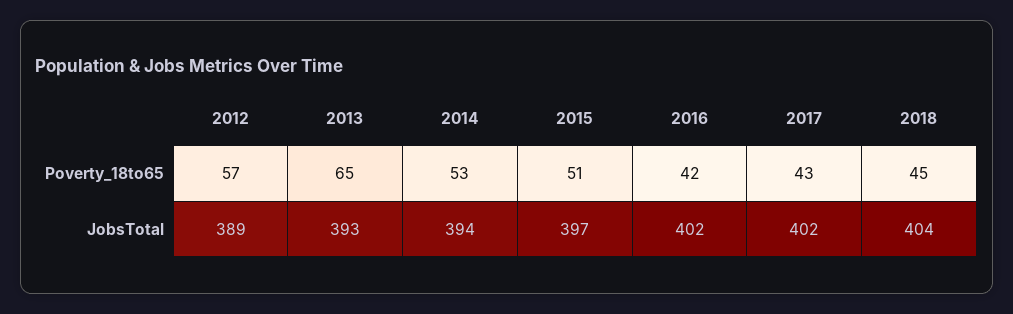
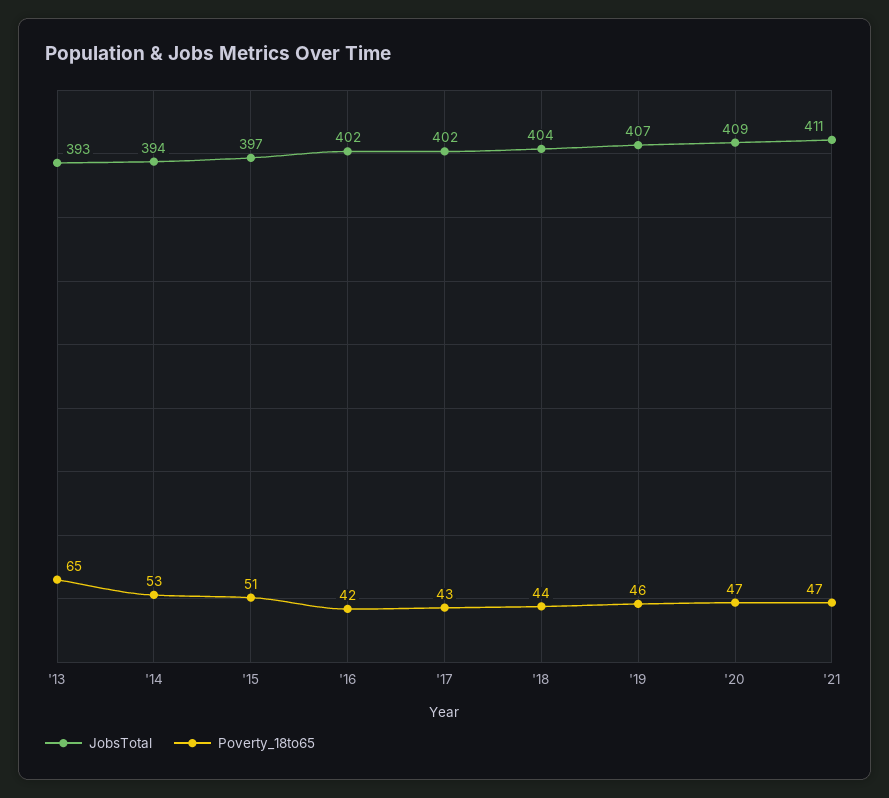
Poverty_18to65, 2012: 57 -> none
Poverty_18to65, 2018: 45 -> 44
JobsTotal, 2012: 389 -> none
JobsTotal, '19: none -> 407
Poverty_18to65, '19: none -> 46
JobsTotal, '20: none -> 409
Poverty_18to65, '20: none -> 47
JobsTotal, '21: none -> 411
Poverty_18to65, '21: none -> 47

